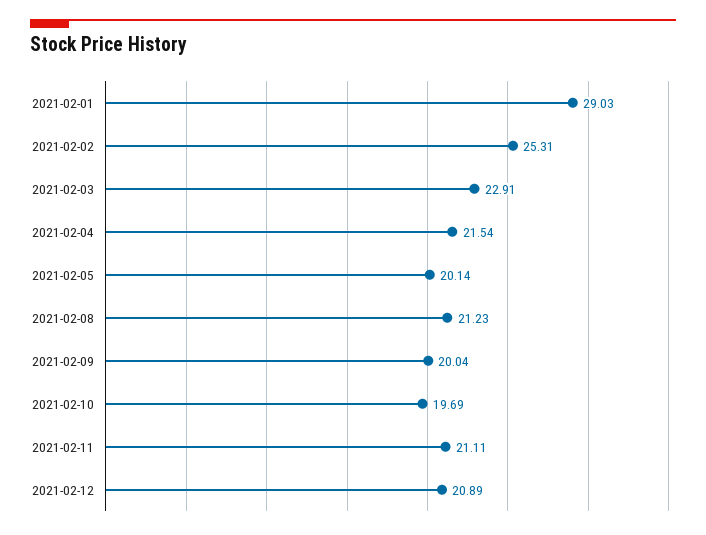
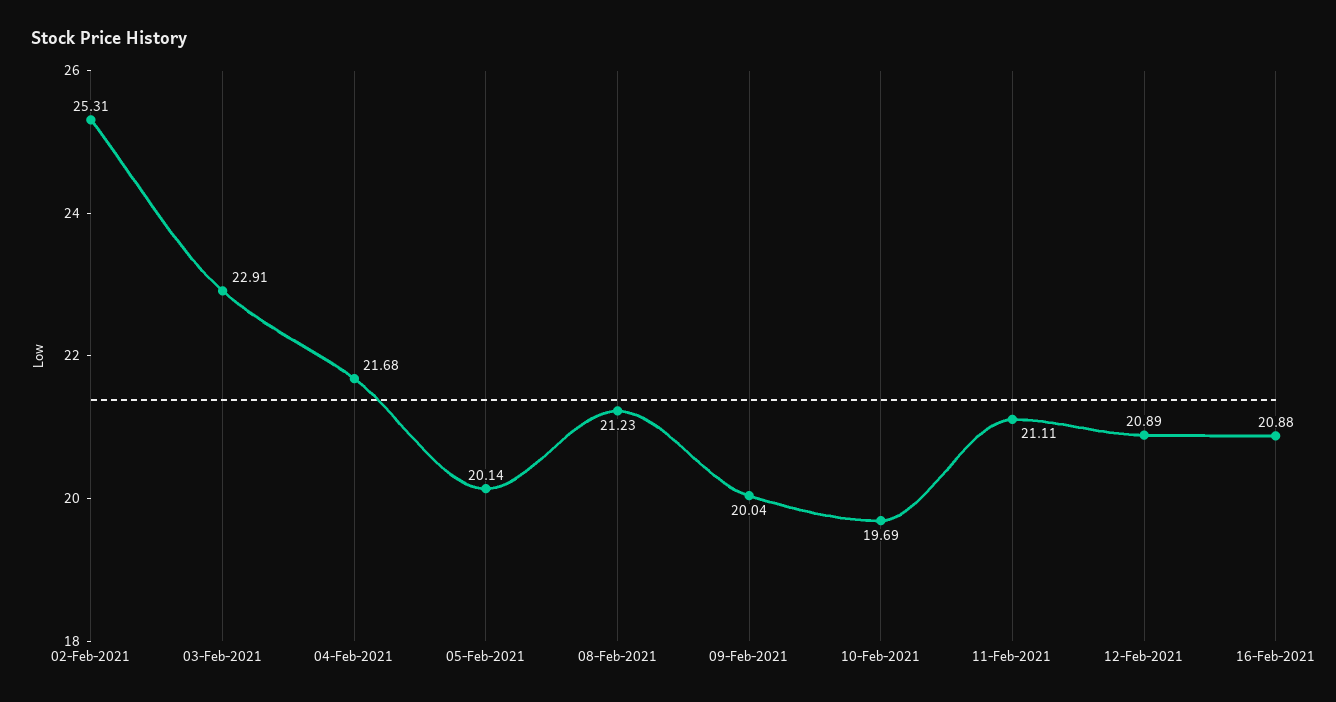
2021-02-01: 29.03 -> none
2021-02-04: 21.54 -> 21.68
16-Feb-2021: none -> 20.88

